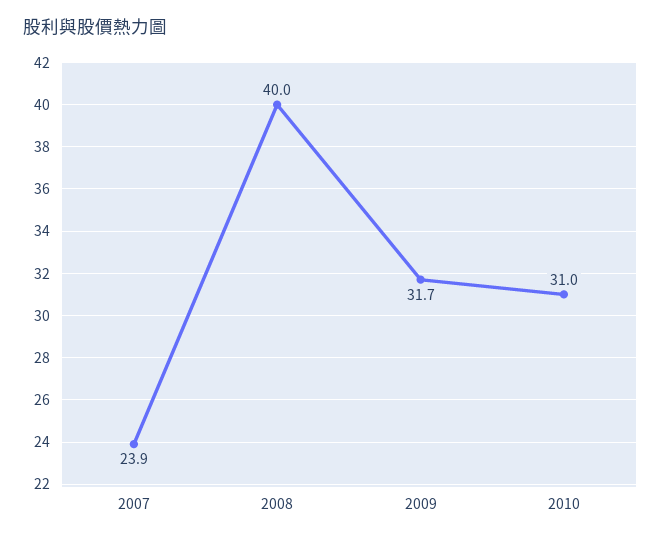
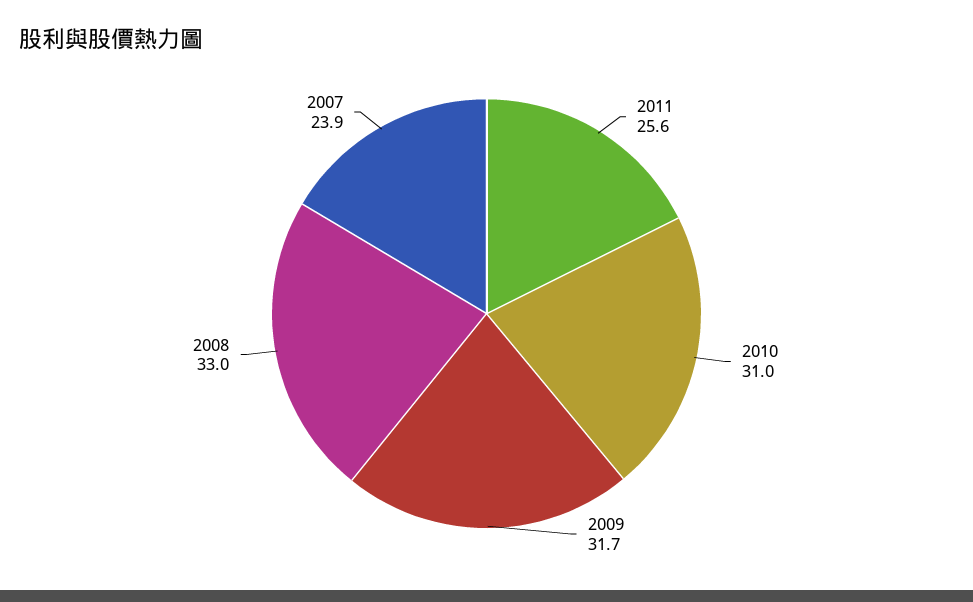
2008: 40 -> 33
2011: none -> 25.6

